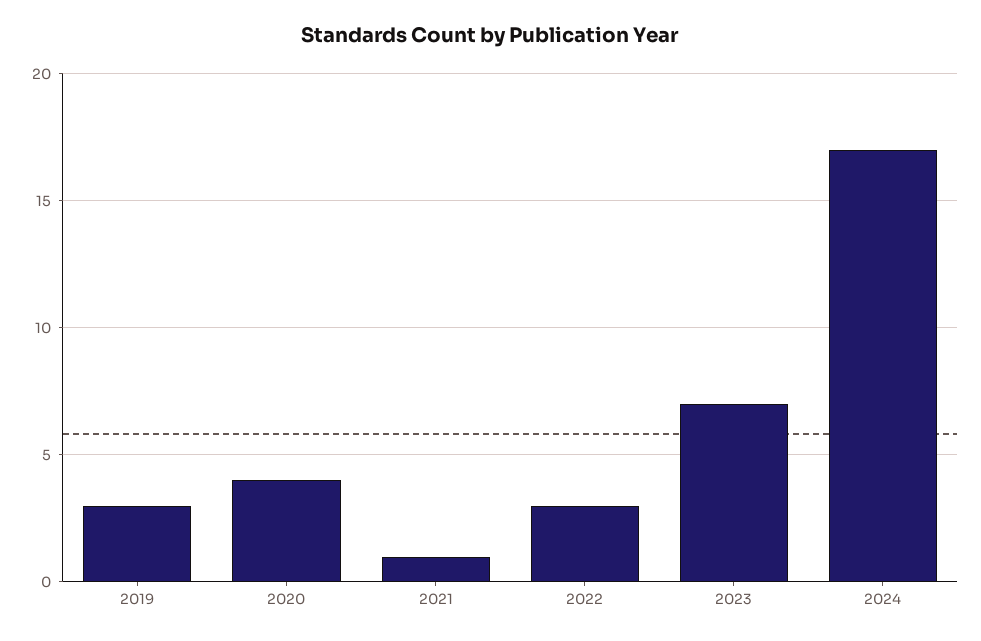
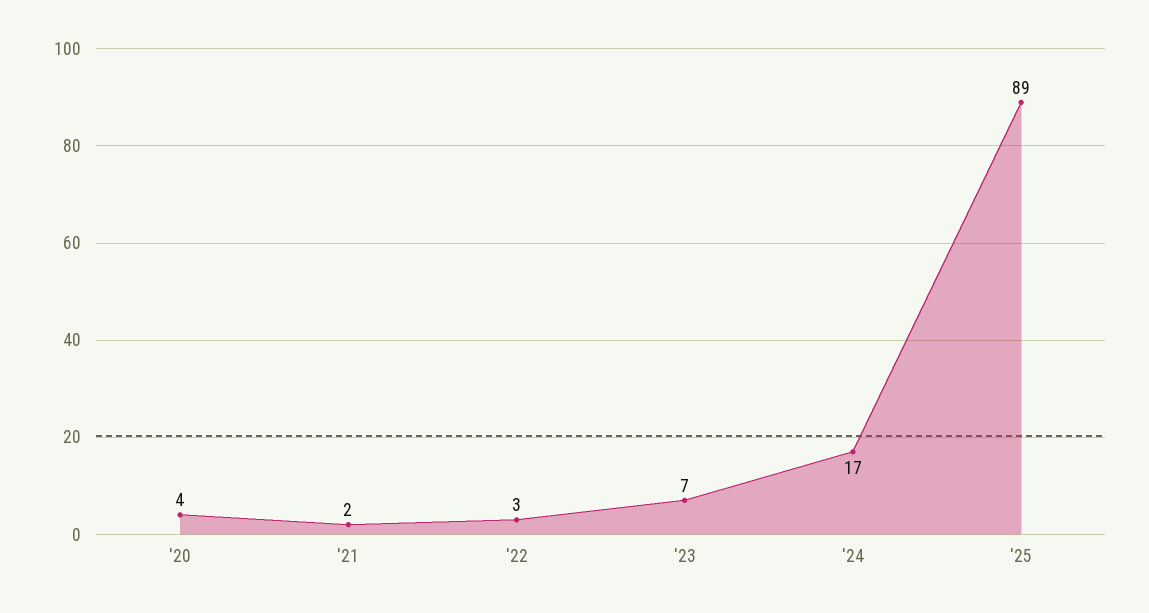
2019: 3 -> none
2021: 1 -> 2
'25: none -> 89

